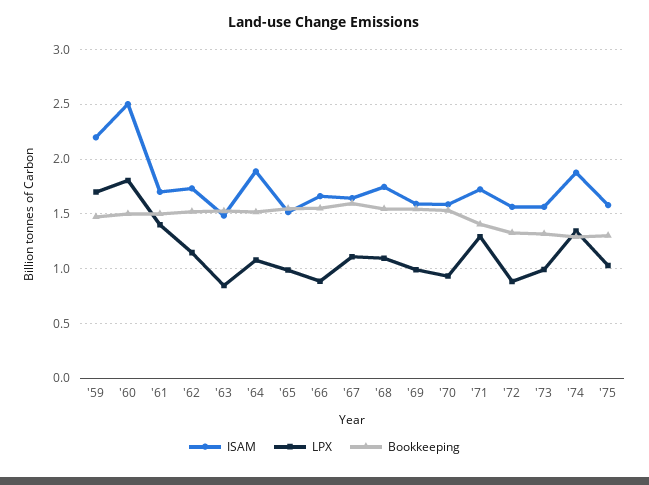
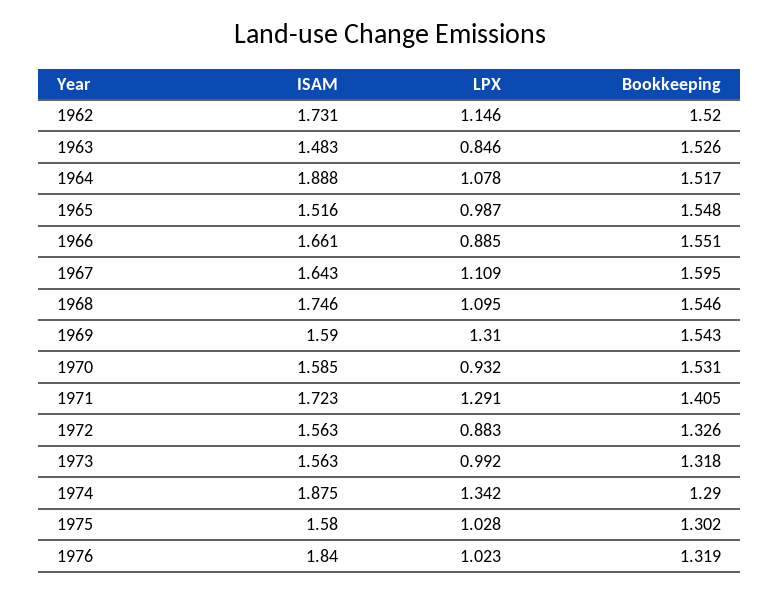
ISAM, '59: 2.2 -> none
LPX, '59: 1.7 -> none
Bookkeeping, '59: 1.5 -> none
ISAM, '60: 2.5 -> none
LPX, '60: 1.8 -> none
Bookkeeping, '60: 1.5 -> none
ISAM, '61: 1.7 -> none
LPX, '61: 1.4 -> none
Bookkeeping, '61: 1.5 -> none
LPX, '69: 1 -> 1.31
ISAM, 1976: none -> 1.84
LPX, 1976: none -> 1.023
Bookkeeping, 1976: none -> 1.319

